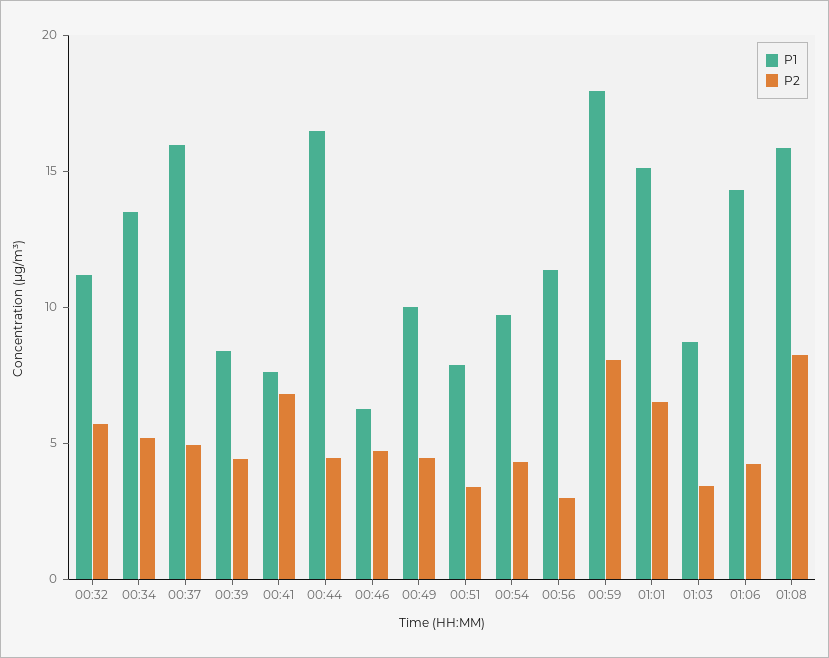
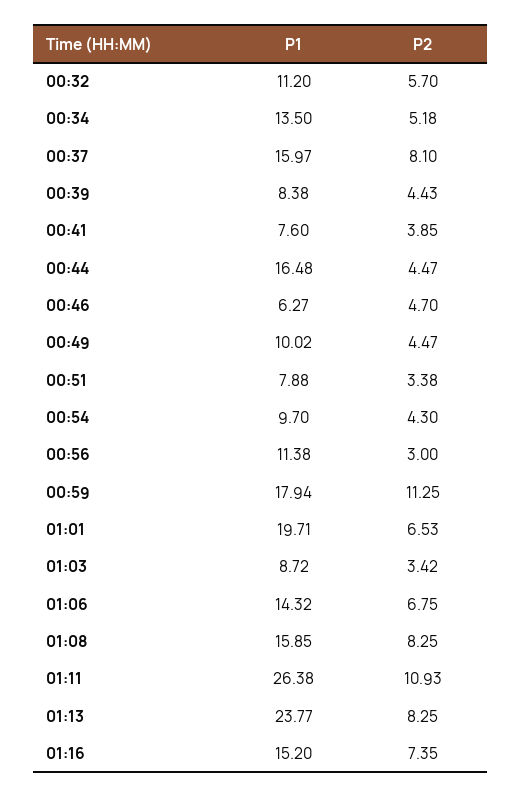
P2, 00:37: 5 -> 8.1
P2, 00:41: 7 -> 3.85
P2, 00:59: 8 -> 11.25
P1, 01:01: 15 -> 19.71
P2, 01:06: 4 -> 6.75
P1, 01:11: none -> 26.38
P2, 01:11: none -> 10.93
P1, 01:13: none -> 23.77
P2, 01:13: none -> 8.25
P1, 01:16: none -> 15.2
P2, 01:16: none -> 7.35

